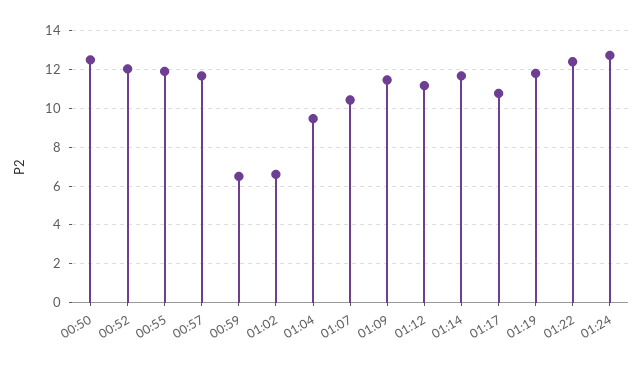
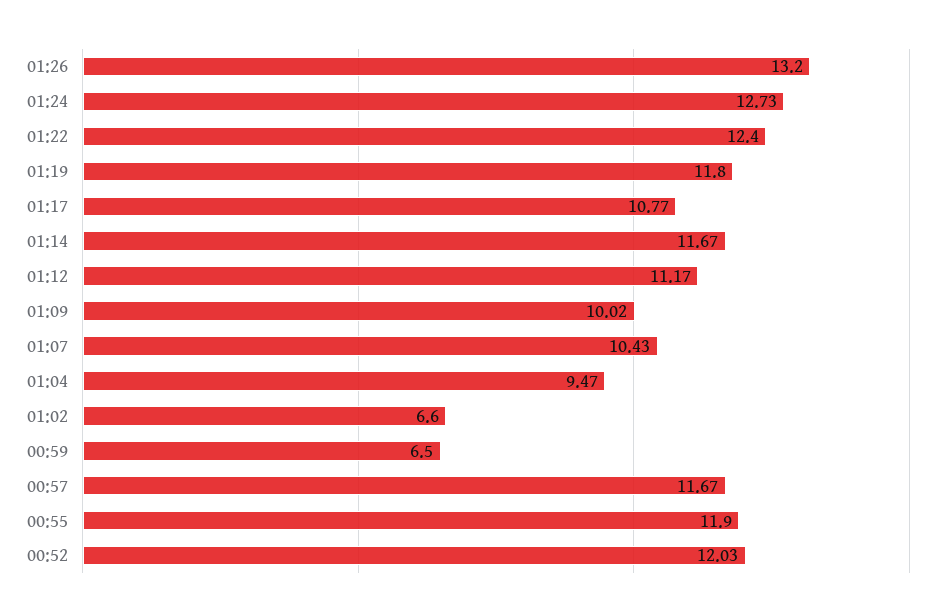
00:50: 12.5 -> none
01:09: 11.5 -> 10.02
01:26: none -> 13.2

